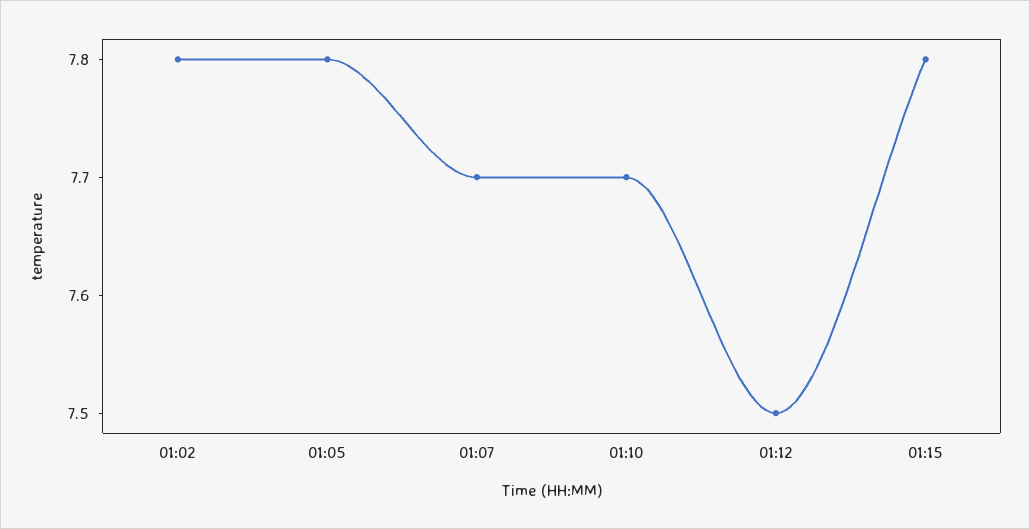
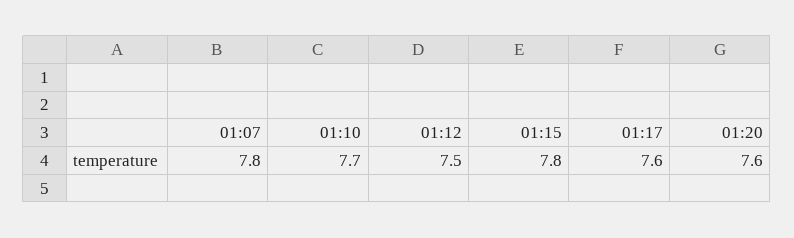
01:02: 7.8 -> none
01:05: 7.8 -> none
01:07: 7.7 -> 7.8
01:17: none -> 7.6
01:20: none -> 7.6

